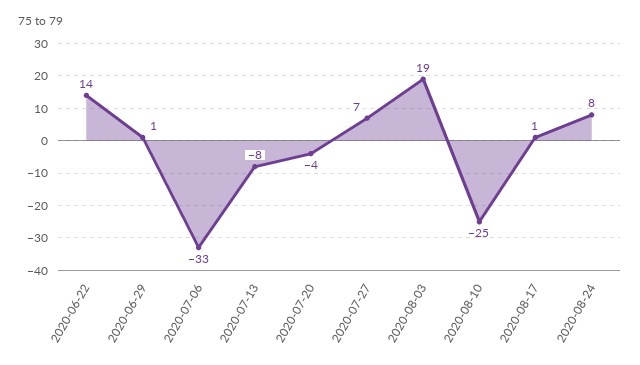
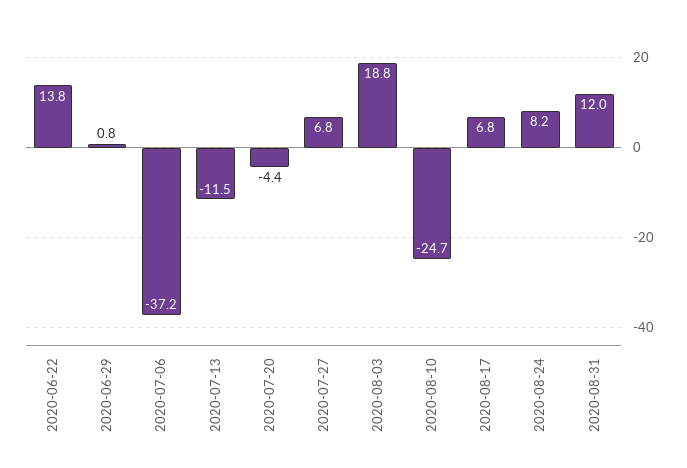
2020-07-06: -33 -> -37.2
2020-07-13: -8 -> -11.5
2020-08-17: 1 -> 6.8
2020-08-31: none -> 12

